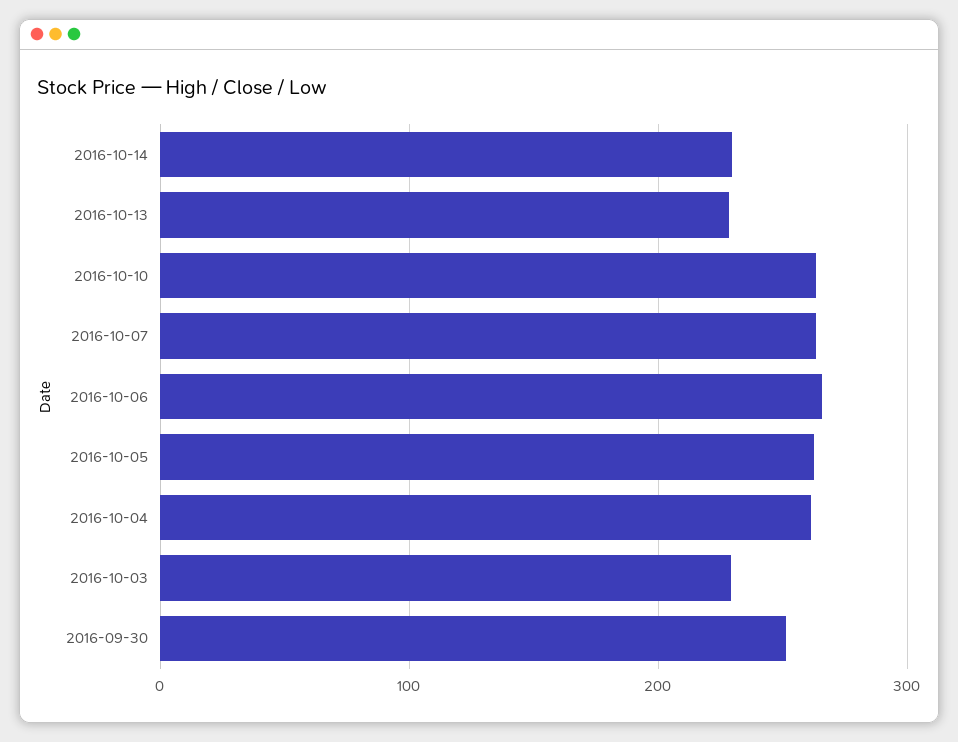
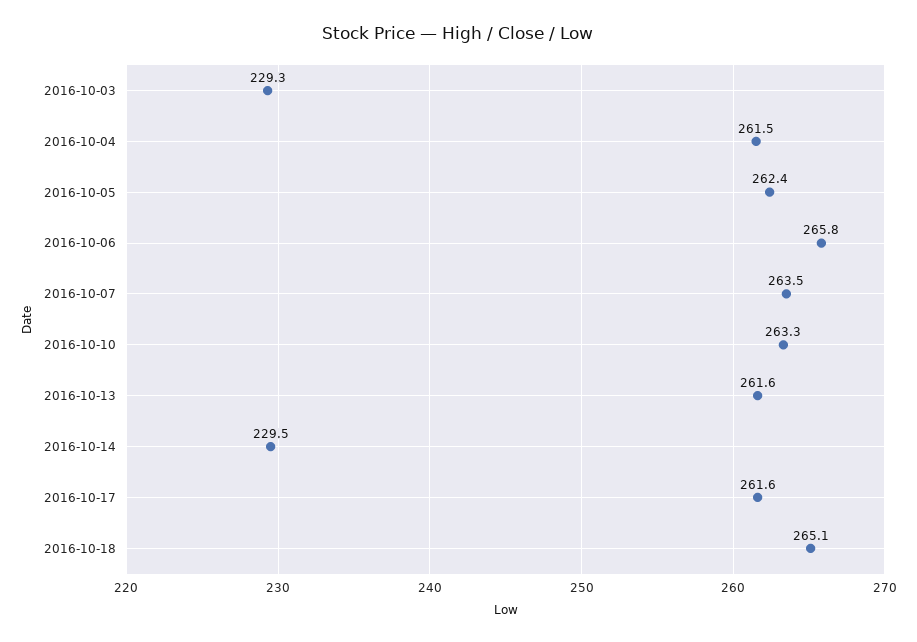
2016-10-13: 230 -> 261.6
2016-09-30: 250 -> none
2016-10-17: none -> 261.6
2016-10-18: none -> 265.1

